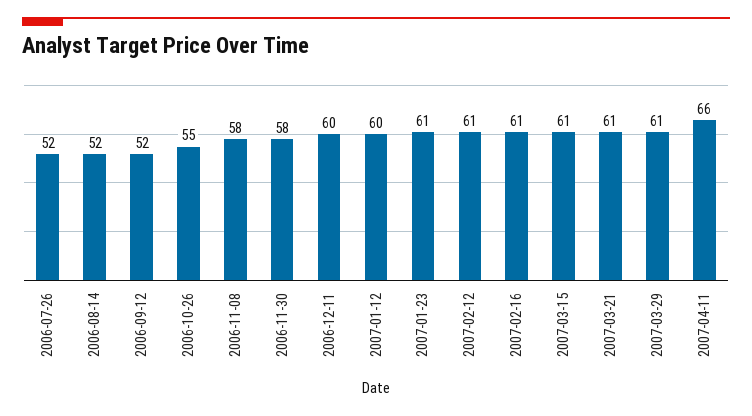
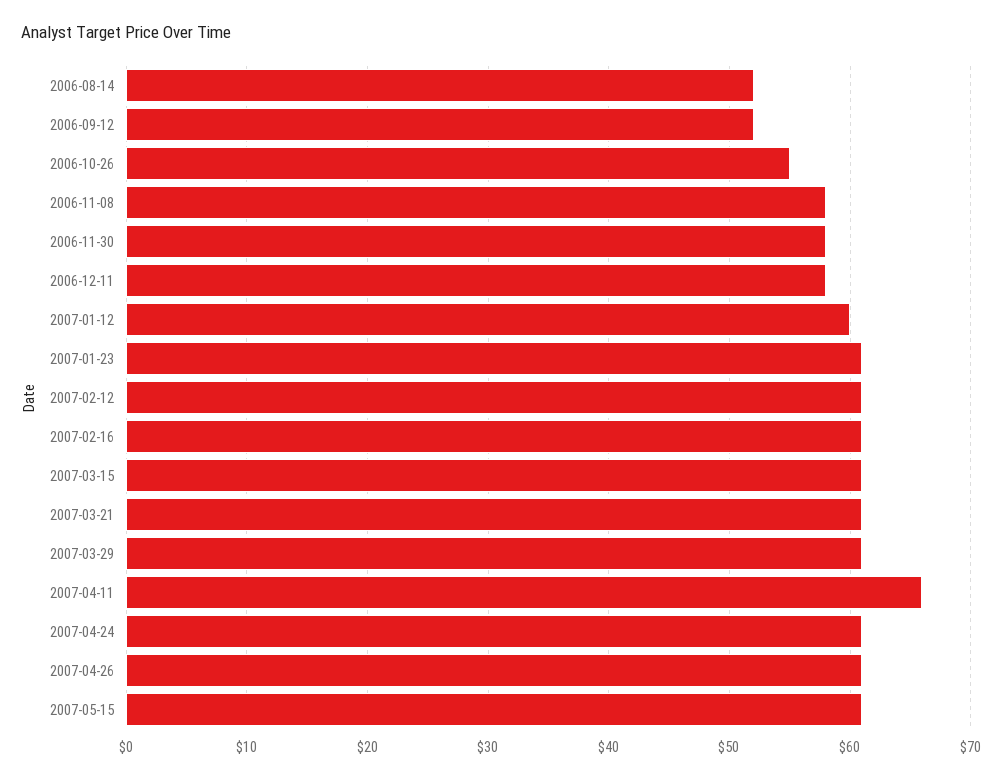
2006-07-26: 52 -> none
2006-12-11: 60 -> 58
2007-04-24: none -> 61
2007-04-26: none -> 61
2007-05-15: none -> 61

